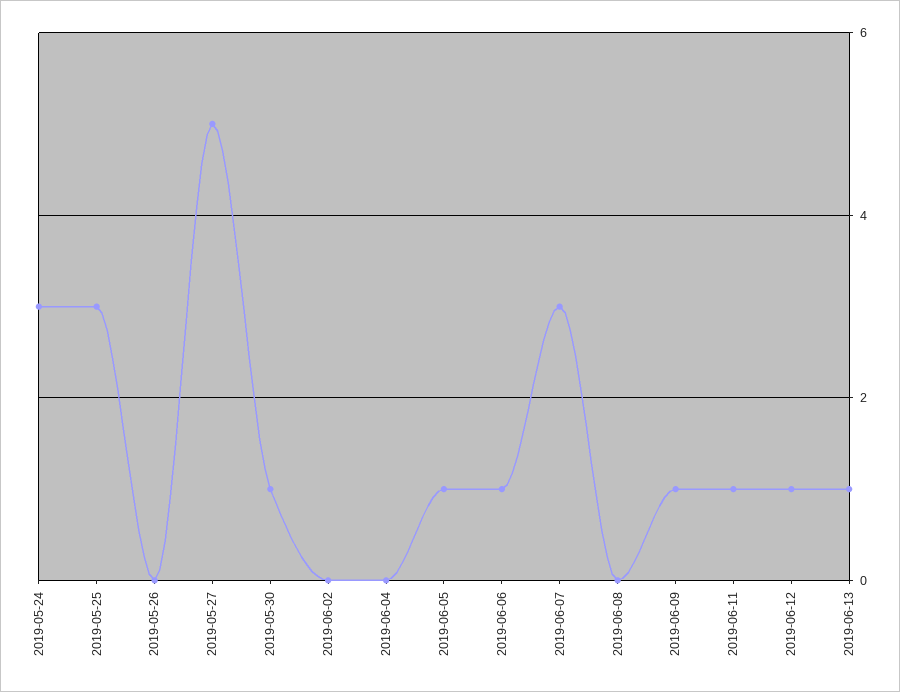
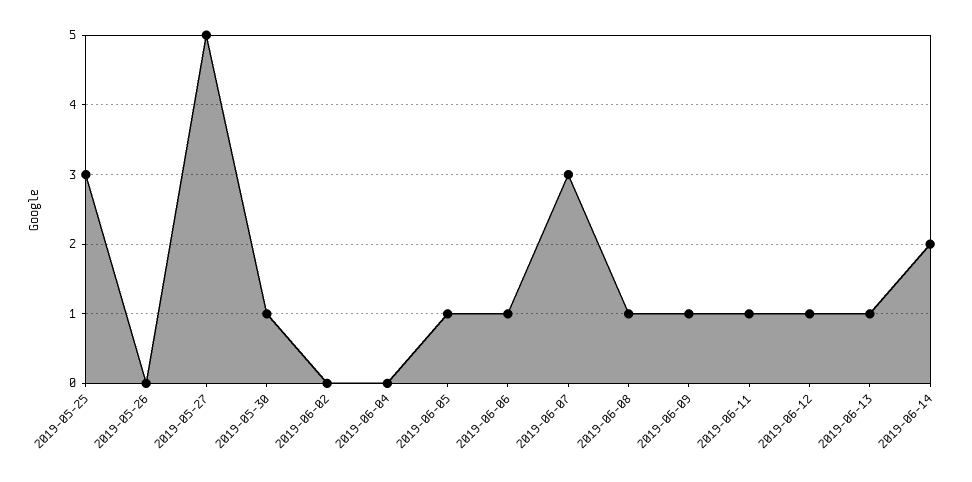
2019-05-24: 3 -> none
2019-06-08: 0 -> 1
2019-06-14: none -> 2

